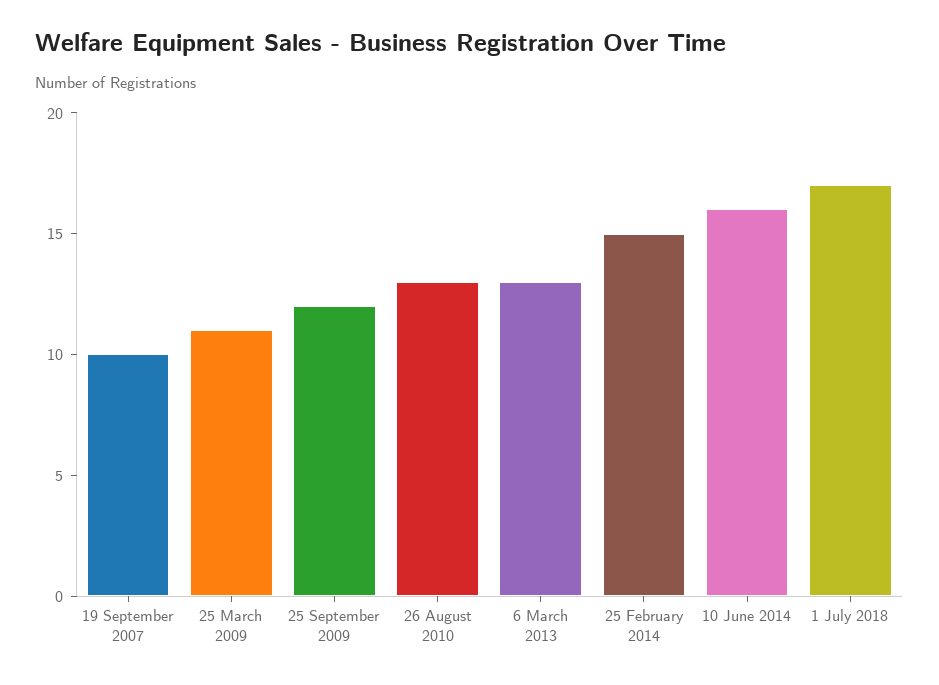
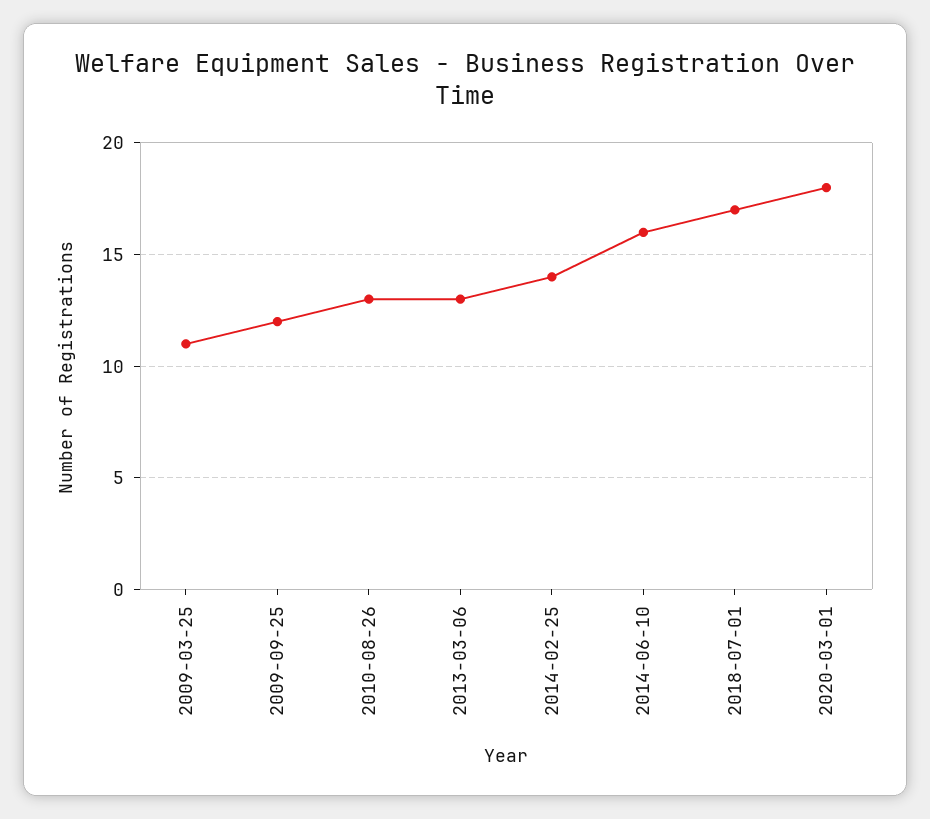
19 September 2007: 10 -> none
25 February 2014: 15 -> 14
2020-03-01: none -> 18

